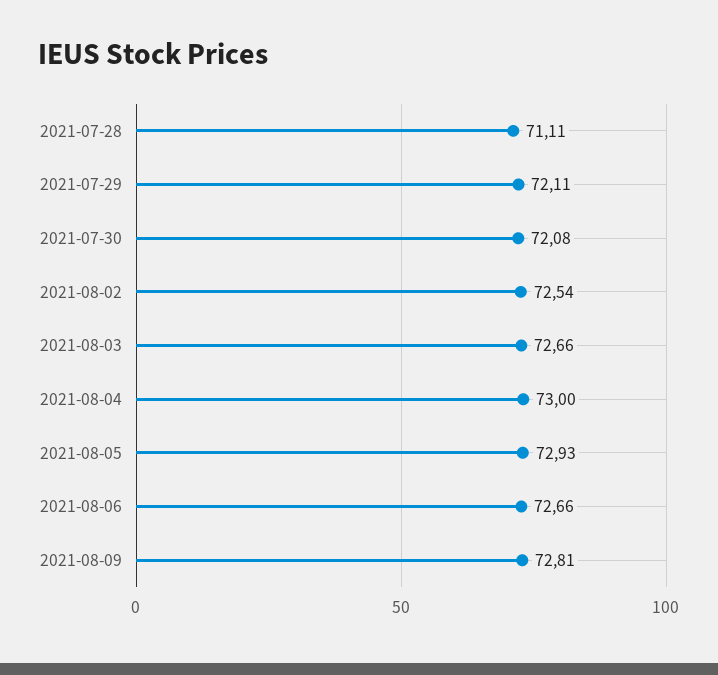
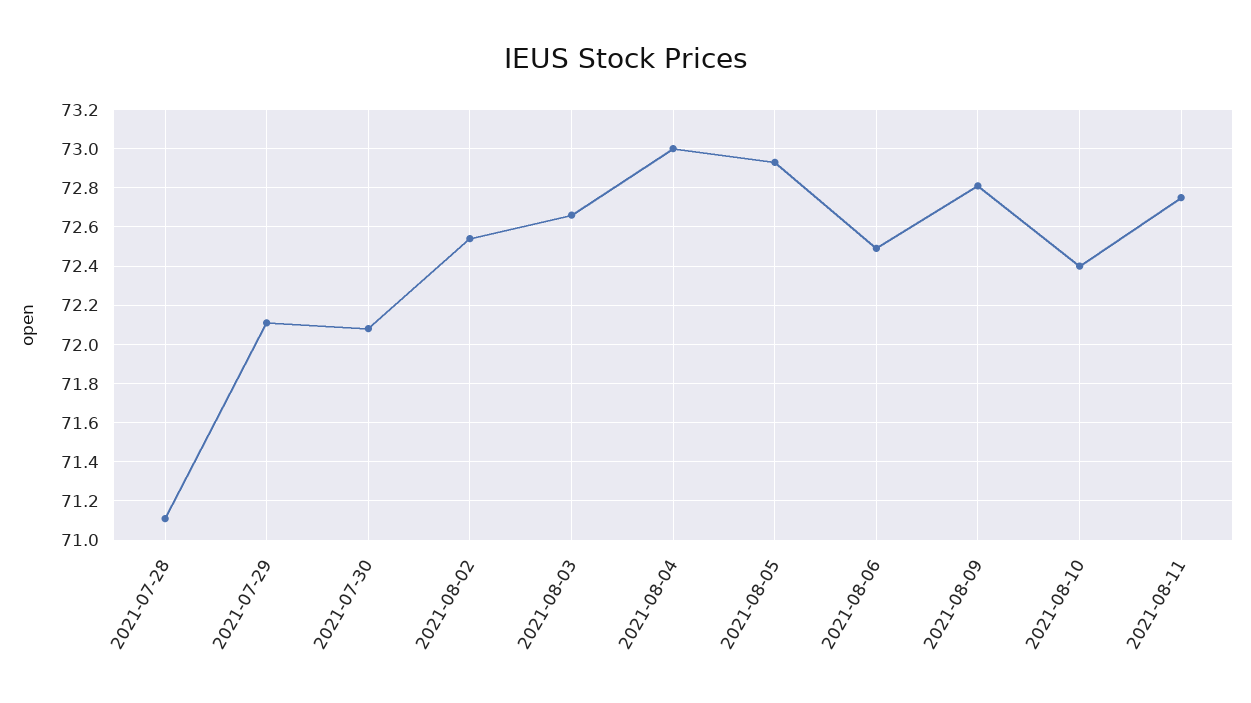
2021-08-06: 72.66 -> 72.5
2021-08-10: none -> 72.4
2021-08-11: none -> 72.75

